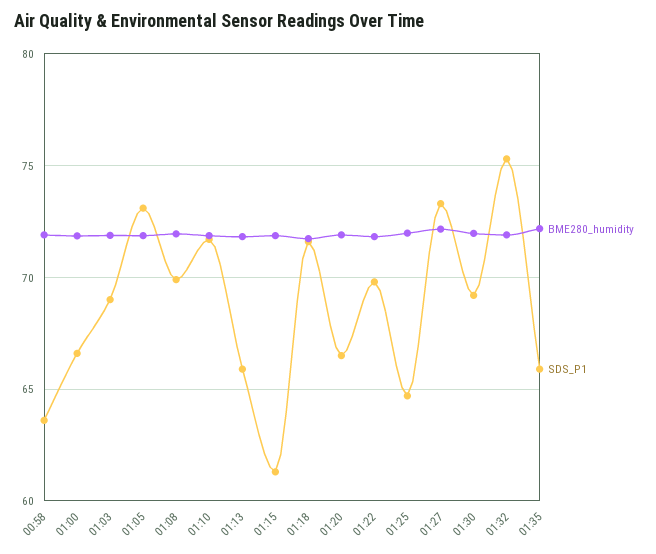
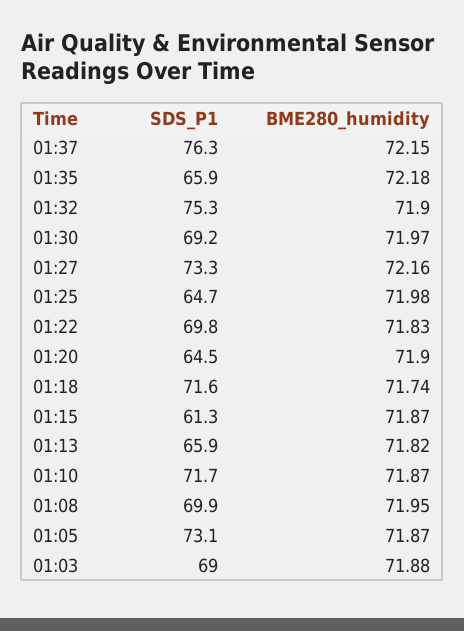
BME280_humidity, 00:58: 72 -> none
SDS_P1, 00:58: 63.5 -> none
BME280_humidity, 01:00: 72 -> none
SDS_P1, 01:00: 66.5 -> none
SDS_P1, 01:20: 66.5 -> 64.5
SDS_P1, 01:37: none -> 76.3
BME280_humidity, 01:37: none -> 72.15

